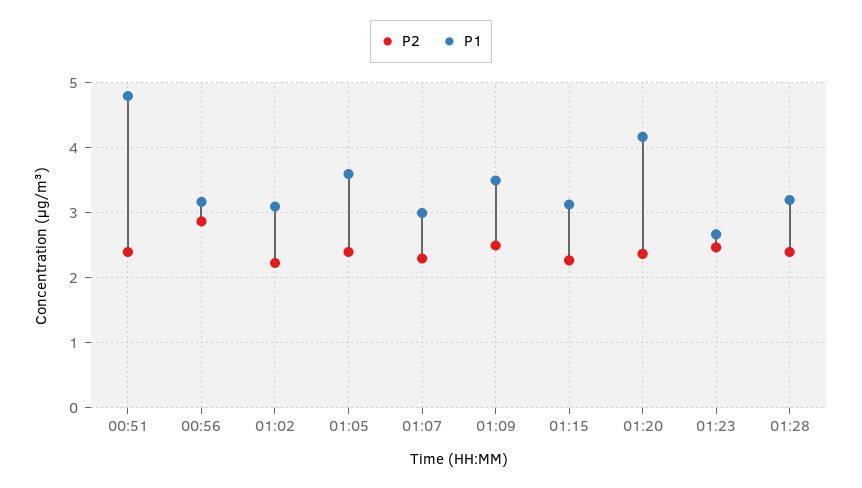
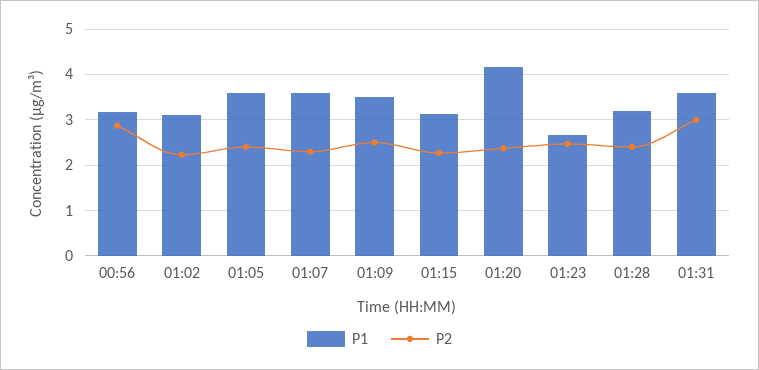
P2, 00:51: 2.4 -> none
P1, 00:51: 4.8 -> none
P1, 01:07: 3 -> 3.6
P1, 01:31: none -> 3.6
P2, 01:31: none -> 3

